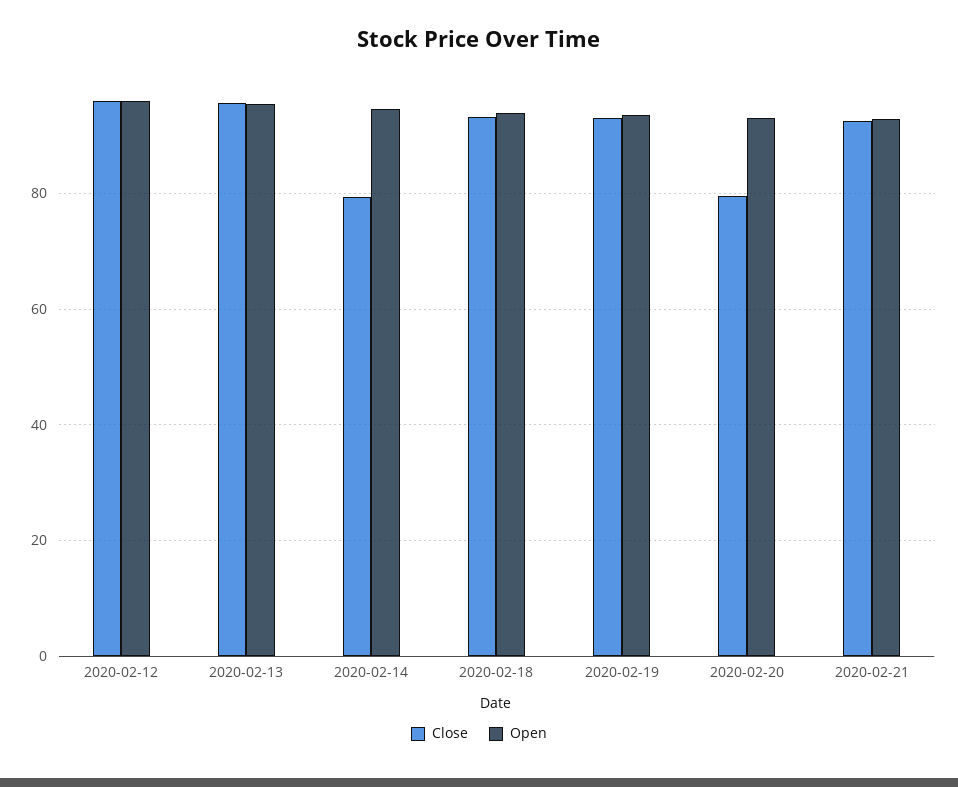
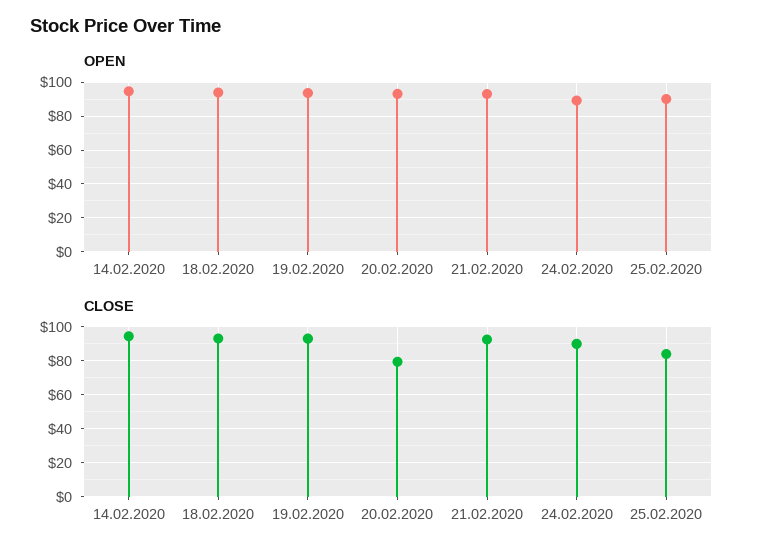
Close, 2020-02-12: 96 -> none
Open, 2020-02-12: 96 -> none
Close, 2020-02-13: 96 -> none
Open, 2020-02-13: 96 -> none
Close, 2020-02-14: 80 -> 95
Open, 24.02.2020: none -> 90
Open, 25.02.2020: none -> 90
Close, 24.02.2020: none -> 90
Close, 25.02.2020: none -> 85

